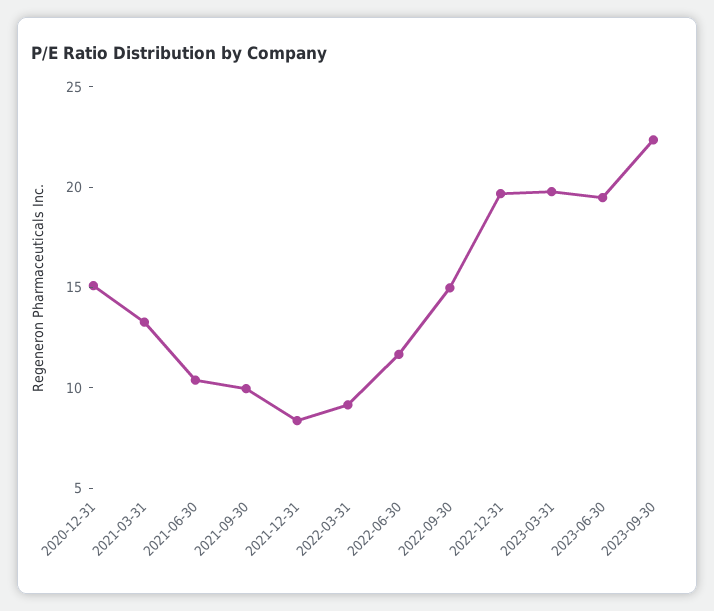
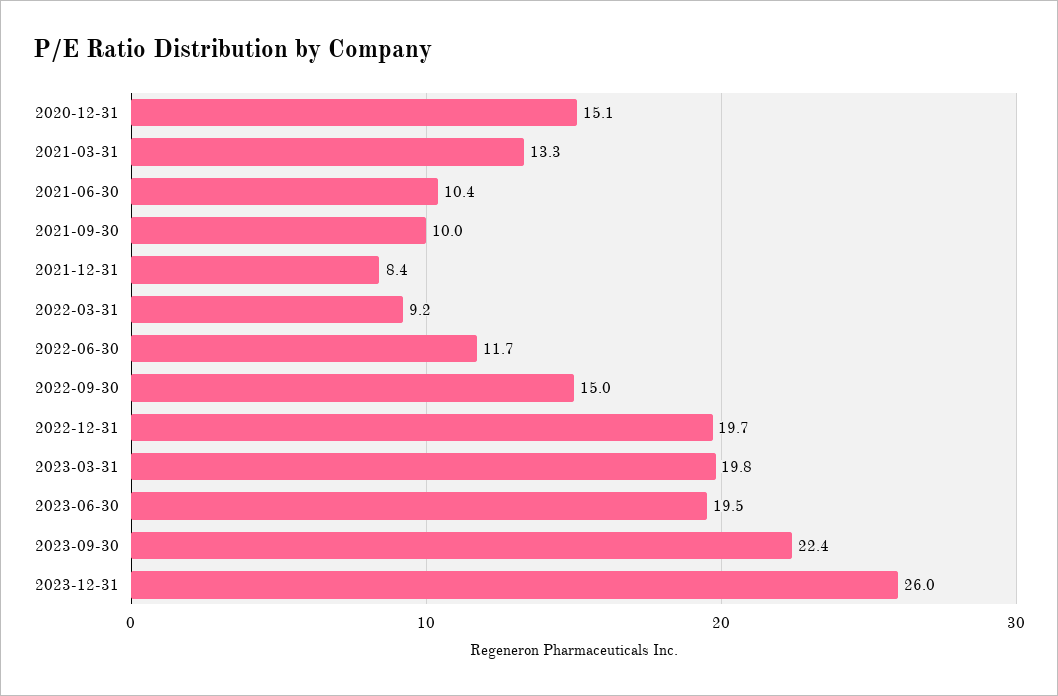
2023-12-31: none -> 26

